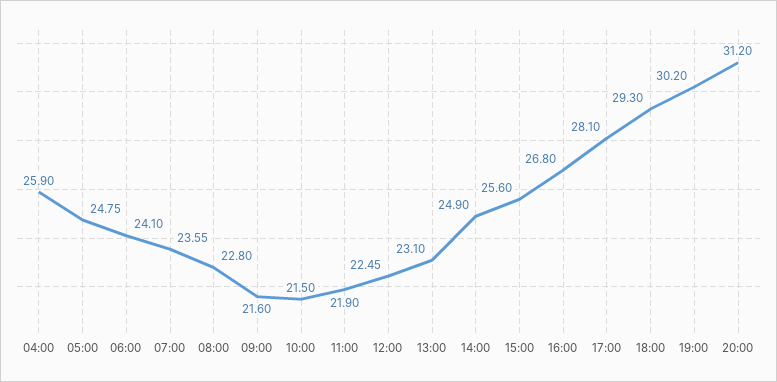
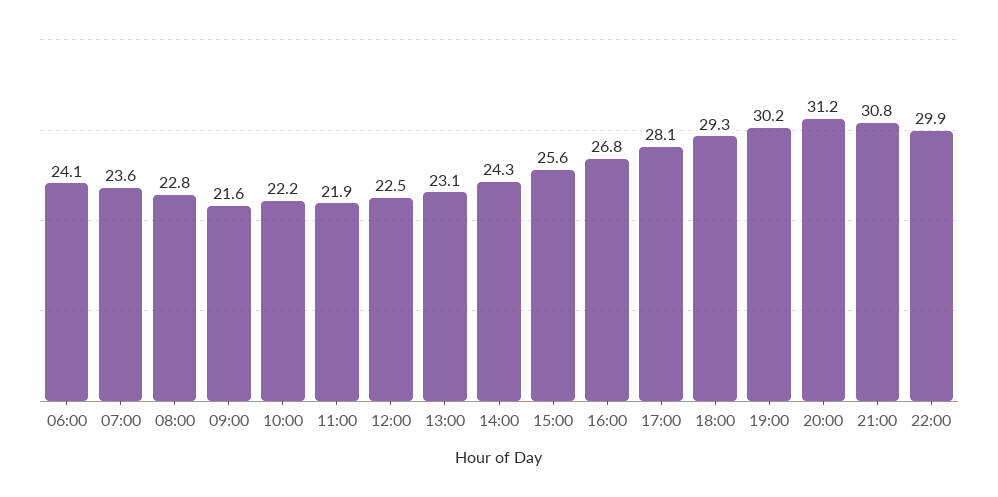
04:00: 25.9 -> none
05:00: 24.75 -> none
10:00: 21.5 -> 22.2
14:00: 24.9 -> 24.3
21:00: none -> 30.8
22:00: none -> 29.9

